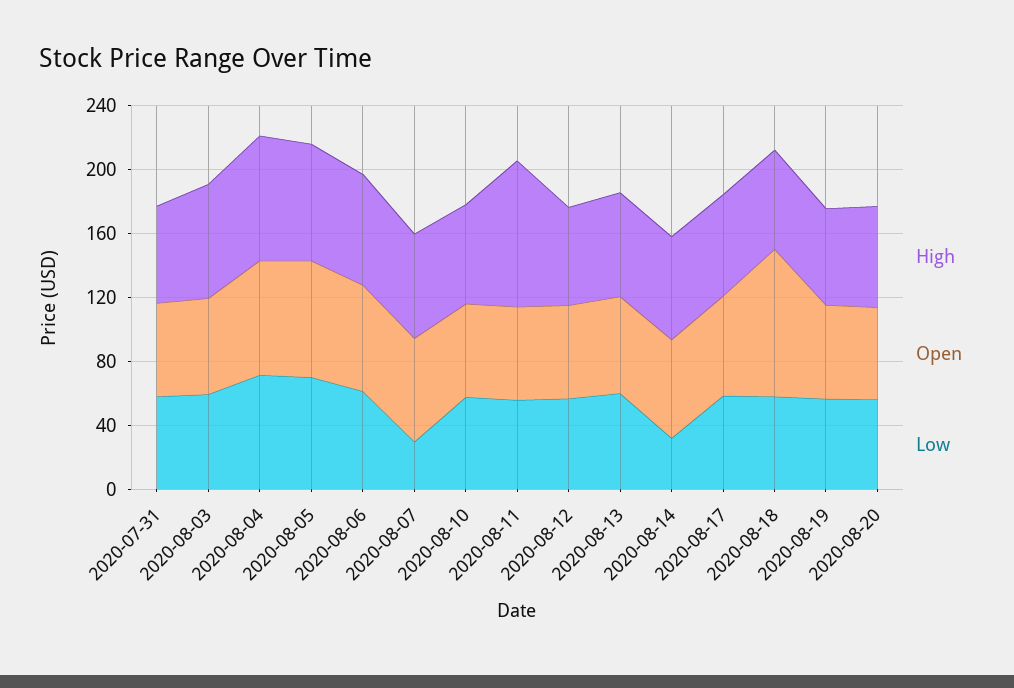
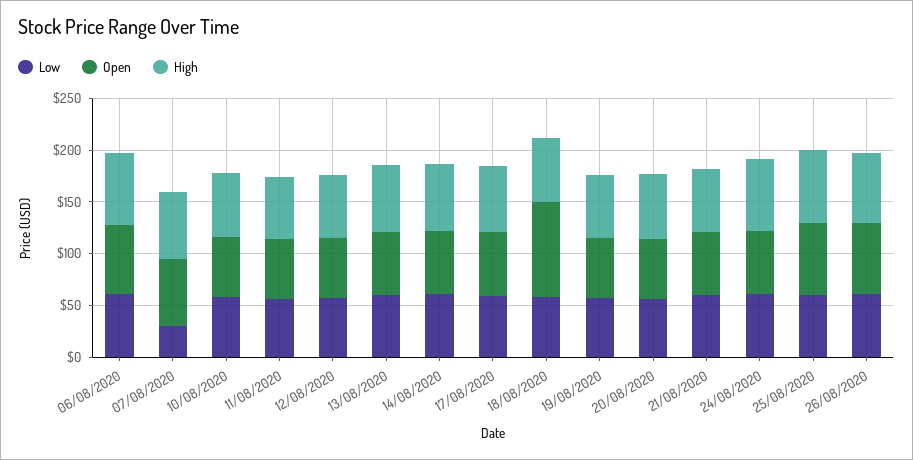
High, 2020-07-31: 60 -> none
Open, 2020-07-31: 60 -> none
Low, 2020-07-31: 60 -> none
High, 2020-08-03: 70 -> none
Open, 2020-08-03: 60 -> none
Low, 2020-08-03: 60 -> none
High, 2020-08-04: 80 -> none
Open, 2020-08-04: 70 -> none
Low, 2020-08-04: 70 -> none
High, 2020-08-05: 70 -> none
Open, 2020-08-05: 70 -> none
Low, 2020-08-05: 70 -> none
High, 2020-08-11: 90 -> 60
Low, 2020-08-14: 30 -> 60
Low, 21/08/2020: none -> 60
Open, 21/08/2020: none -> 60
High, 21/08/2020: none -> 60
Low, 24/08/2020: none -> 60
Open, 24/08/2020: none -> 60
High, 24/08/2020: none -> 70
Low, 25/08/2020: none -> 60
Open, 25/08/2020: none -> 70
High, 25/08/2020: none -> 70
Low, 26/08/2020: none -> 60
Open, 26/08/2020: none -> 70
High, 26/08/2020: none -> 70

